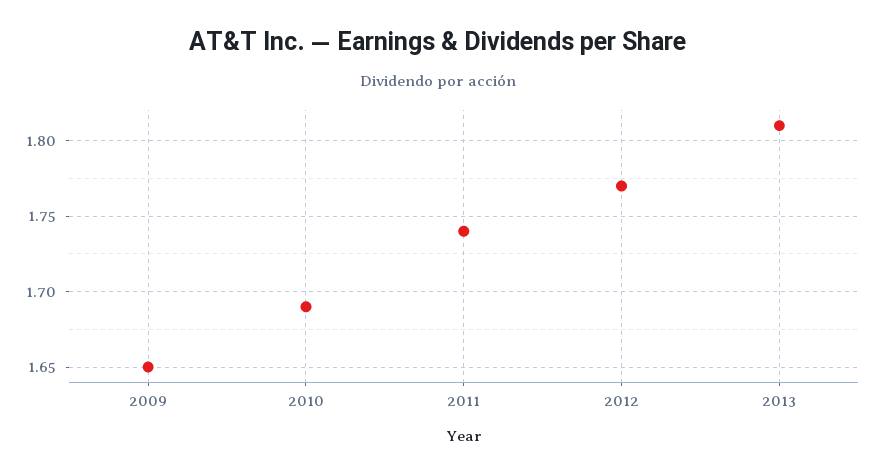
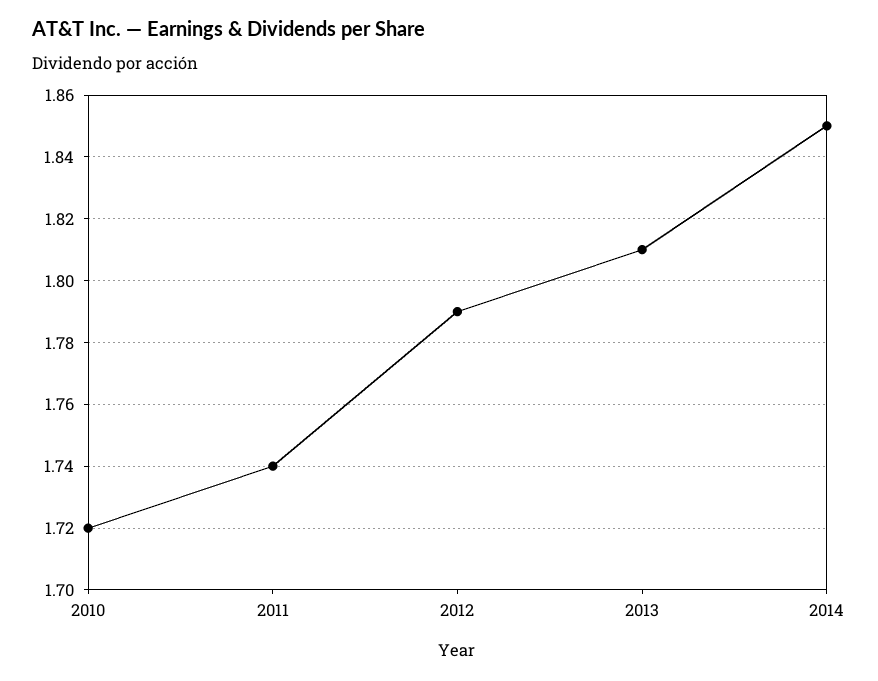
2009: 1.65 -> none
2010: 1.69 -> 1.72
2012: 1.77 -> 1.79
2014: none -> 1.85

